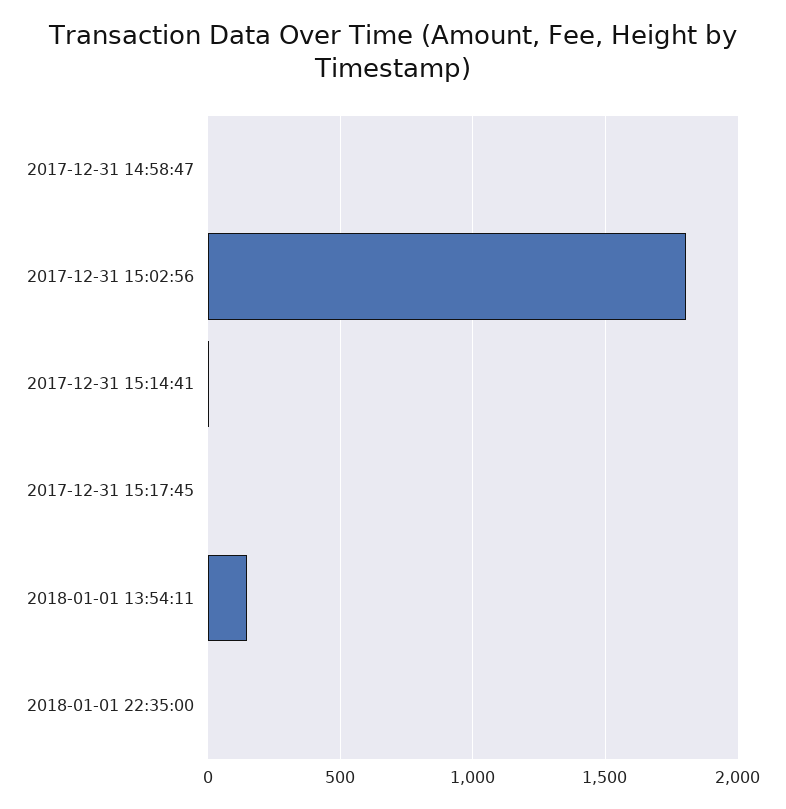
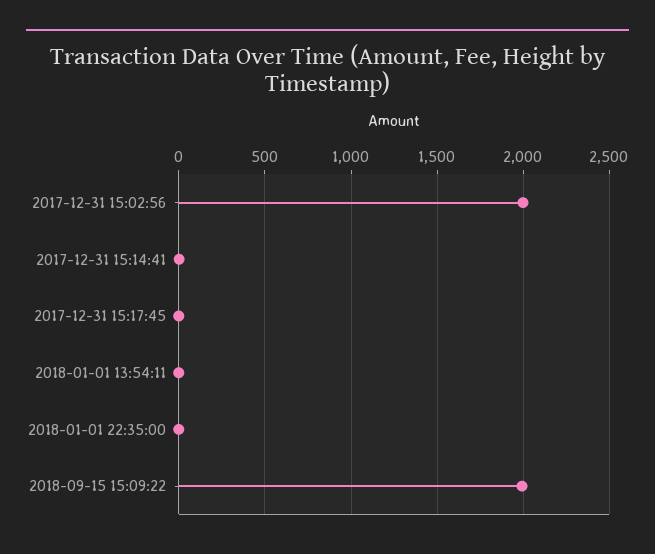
2017-12-31 14:58:47: 0 -> none
2017-12-31 15:02:56: 1800 -> 2000
2018-01-01 13:54:11: 150 -> 0
2018-09-15 15:09:22: none -> 2000

